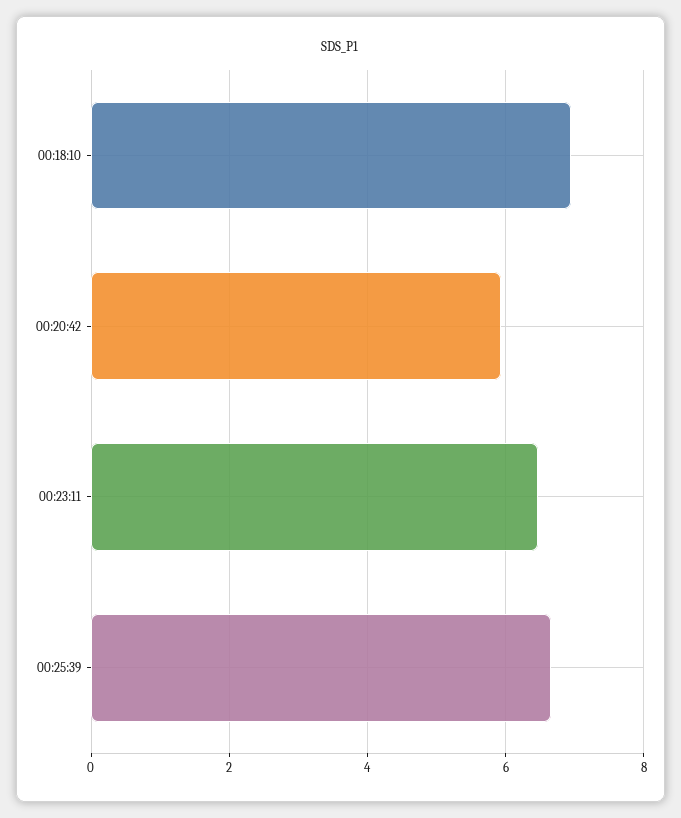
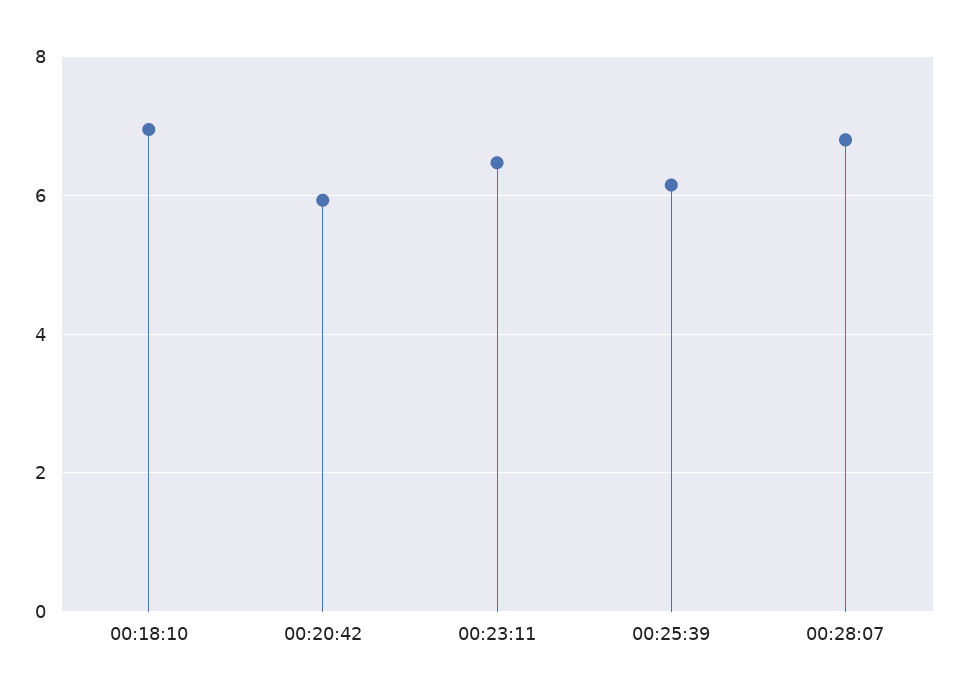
00:25:39: 6.6 -> 6.2
00:28:07: none -> 6.8

